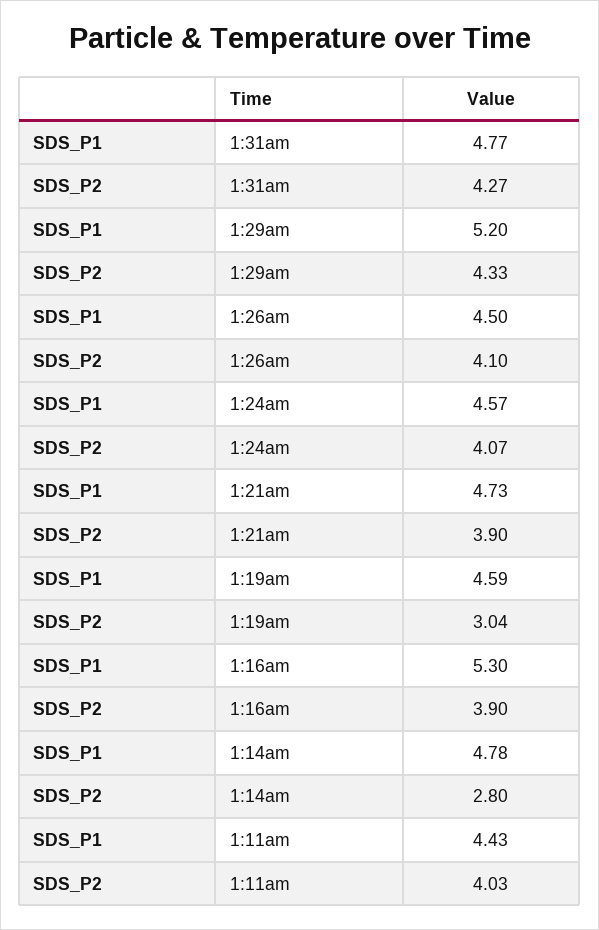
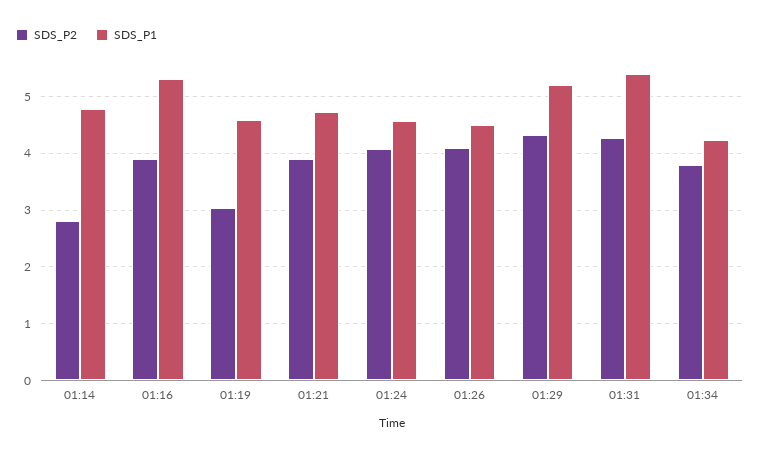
SDS_P1, 1:31am: 4.77 -> 5.4
SDS_P1, 1:11am: 4.43 -> none
SDS_P2, 1:11am: 4.03 -> none
SDS_P2, 01:34: none -> 3.8
SDS_P1, 01:34: none -> 4.2

